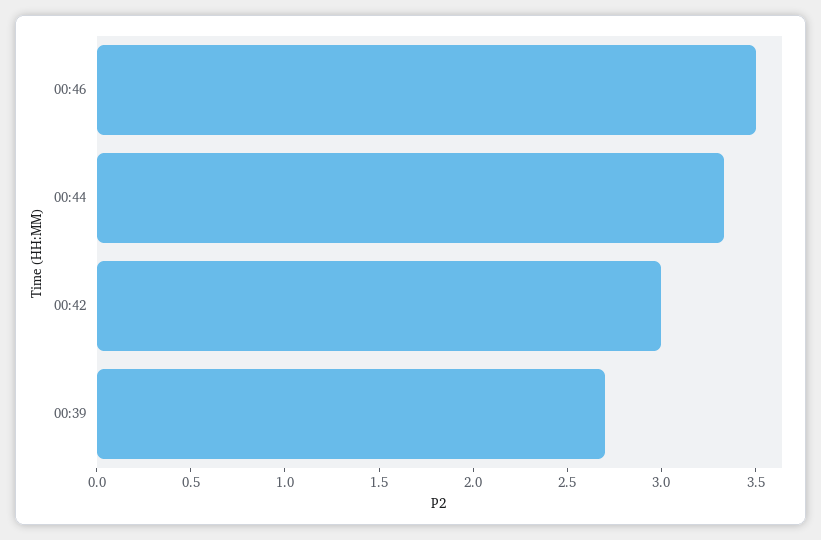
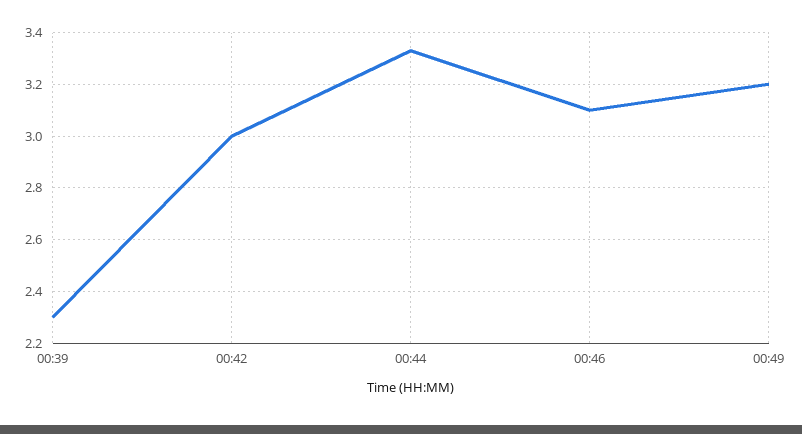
00:46: 3.5 -> 3.1
00:39: 2.7 -> 2.3
00:49: none -> 3.2

